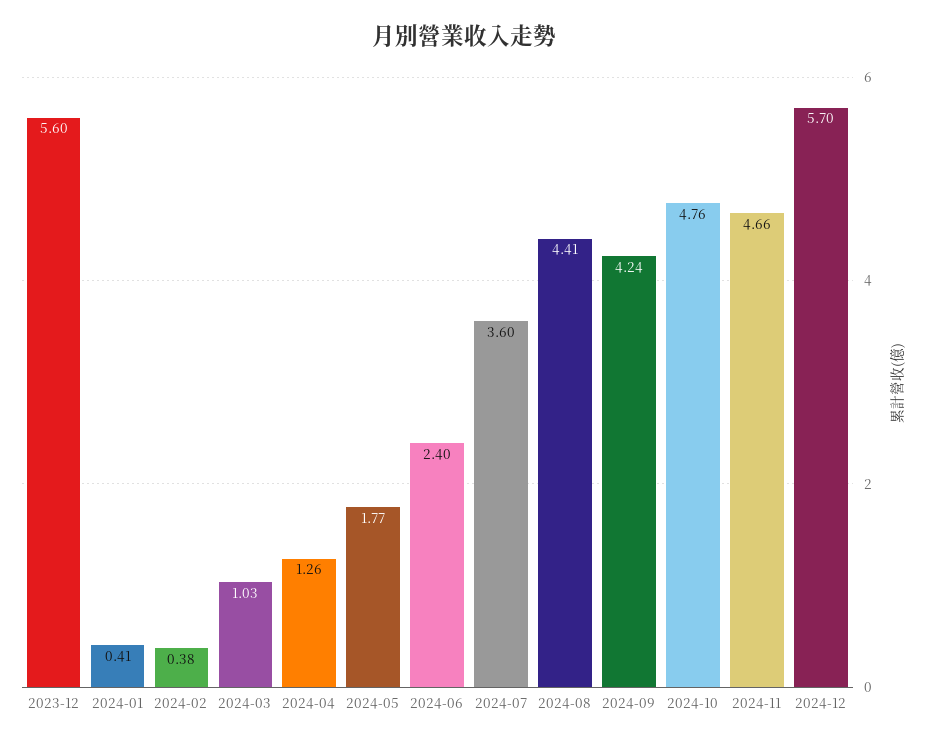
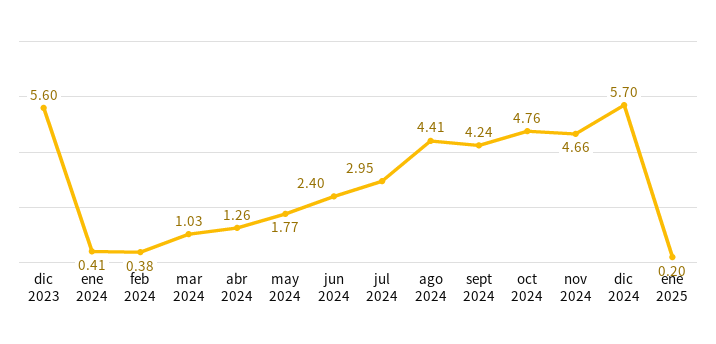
2024-07: 3.6 -> 2.95
ene 2025: none -> 0.2

